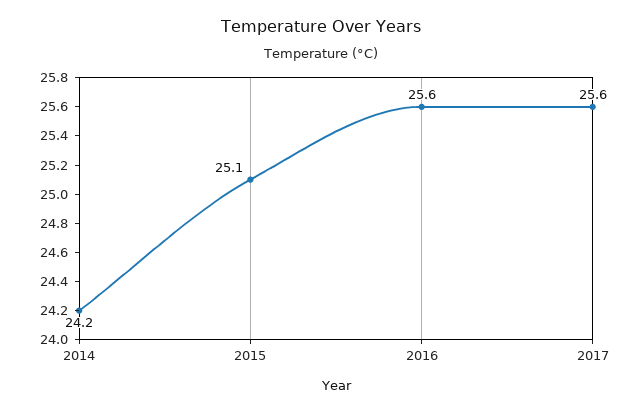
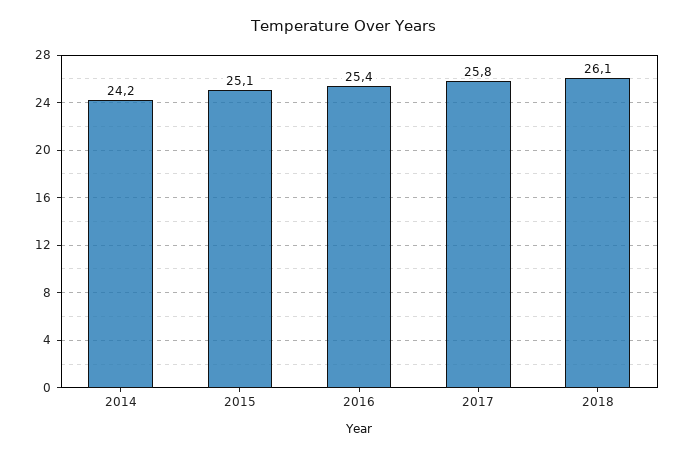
2016: 25.6 -> 25.4
2017: 25.6 -> 25.8
2018: none -> 26.1

